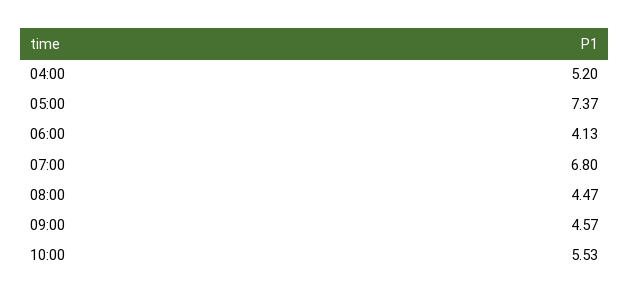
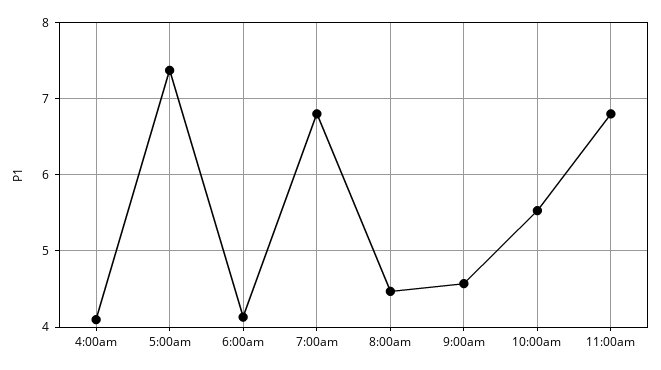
04:00: 5.2 -> 4.1
11:00am: none -> 6.8

